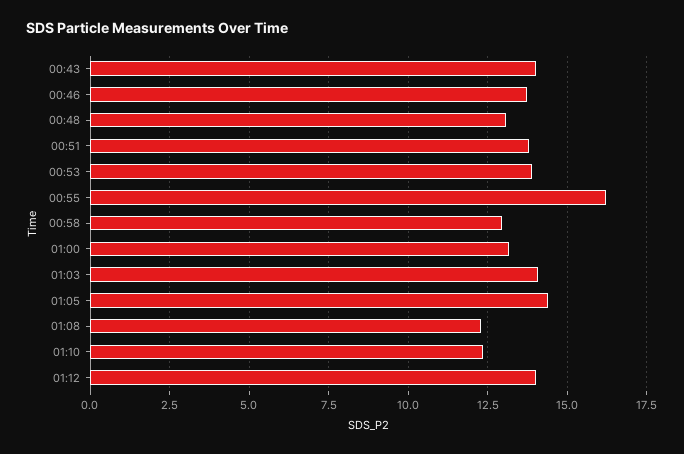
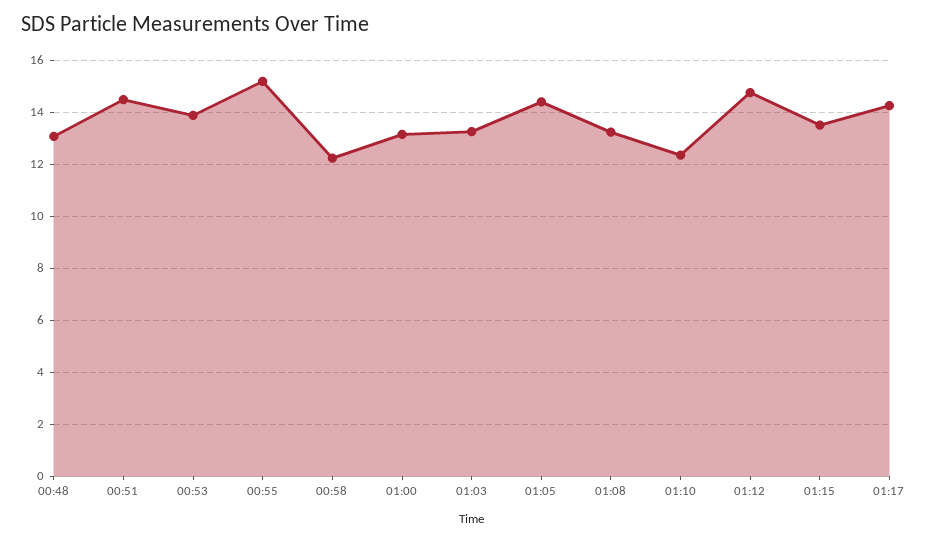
00:43: 14 -> none
00:46: 13.75 -> none
00:51: 13.75 -> 14.5
00:55: 16.25 -> 15.25
00:58: 13 -> 12.25
01:03: 14 -> 13.25
01:08: 12.25 -> 13.25
01:12: 14 -> 14.75
01:15: none -> 13.5
01:17: none -> 14.25

